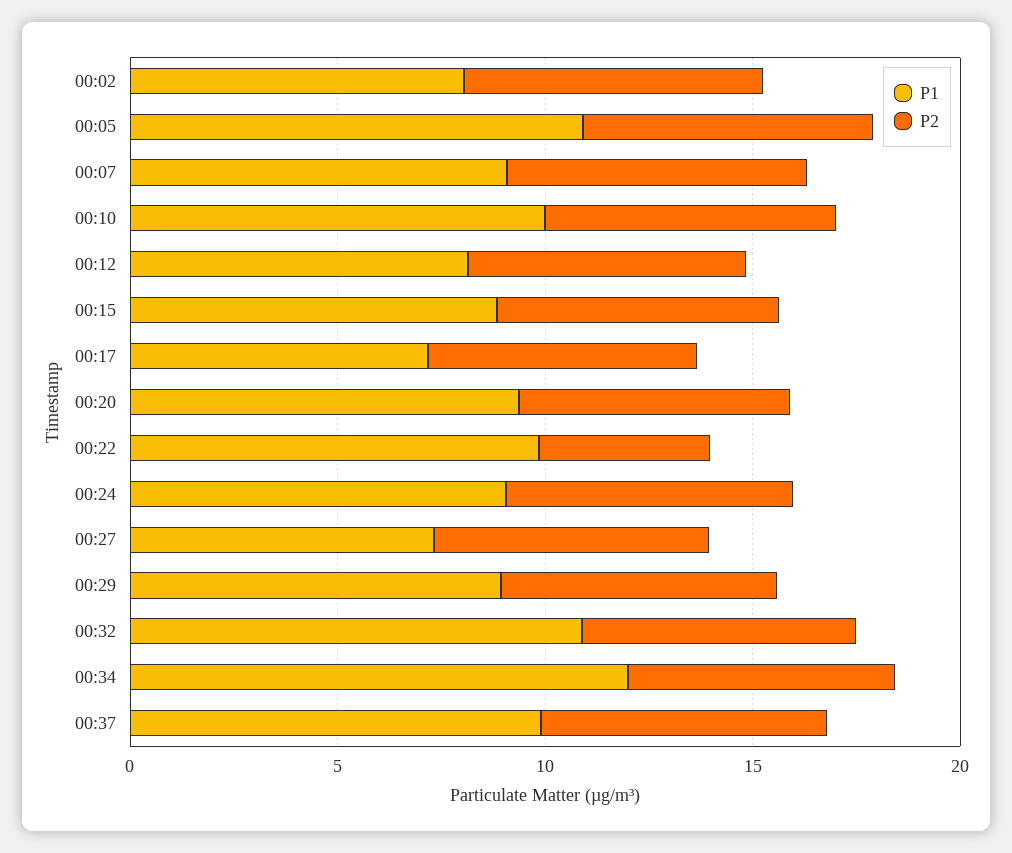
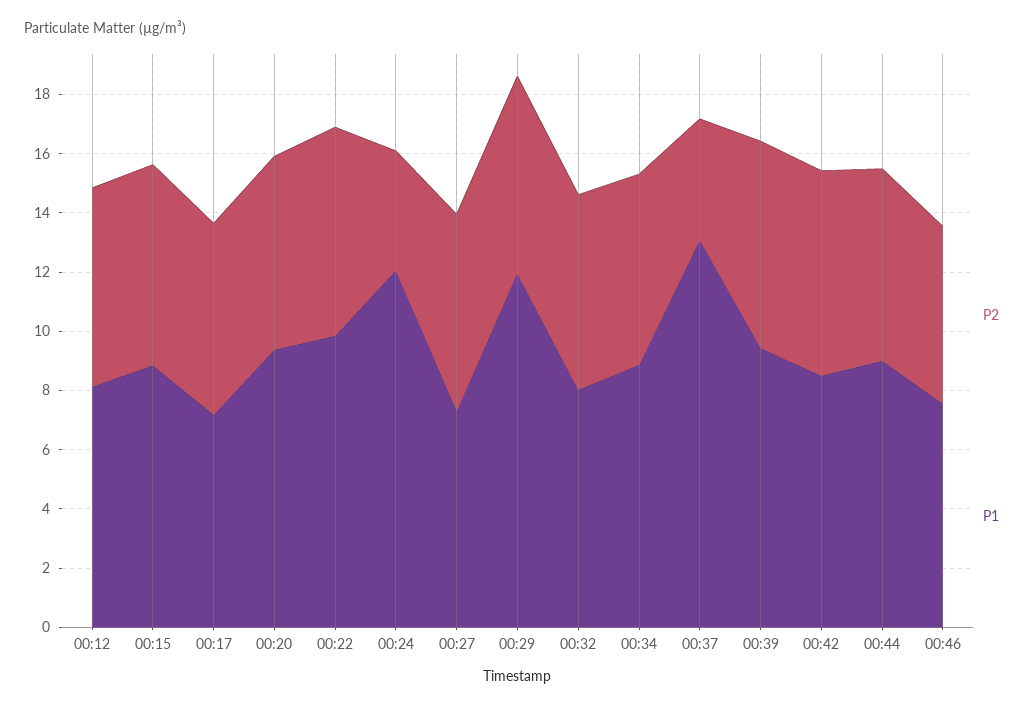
P1, 00:02: 8 -> none
P2, 00:02: 7 -> none
P1, 00:05: 11 -> none
P2, 00:05: 7 -> none
P1, 00:07: 9 -> none
P2, 00:07: 7 -> none
P1, 00:10: 10 -> none
P2, 00:10: 7 -> none
P2, 00:22: 4 -> 7
P1, 00:24: 9 -> 12
P2, 00:24: 7 -> 4
P1, 00:29: 9 -> 12
P1, 00:32: 11 -> 8
P1, 00:34: 12 -> 9
P1, 00:37: 10 -> 13
P2, 00:37: 7 -> 4
P2, 00:39: none -> 7
P1, 00:39: none -> 9.5
P2, 00:42: none -> 7
P1, 00:42: none -> 8.5
P2, 00:44: none -> 6.5
P1, 00:44: none -> 9
P2, 00:46: none -> 6
P1, 00:46: none -> 7.5

